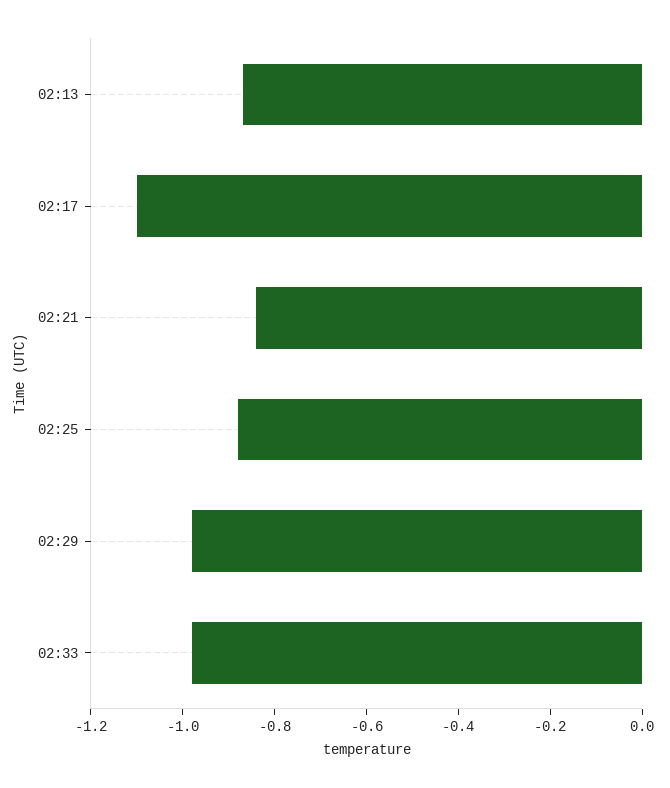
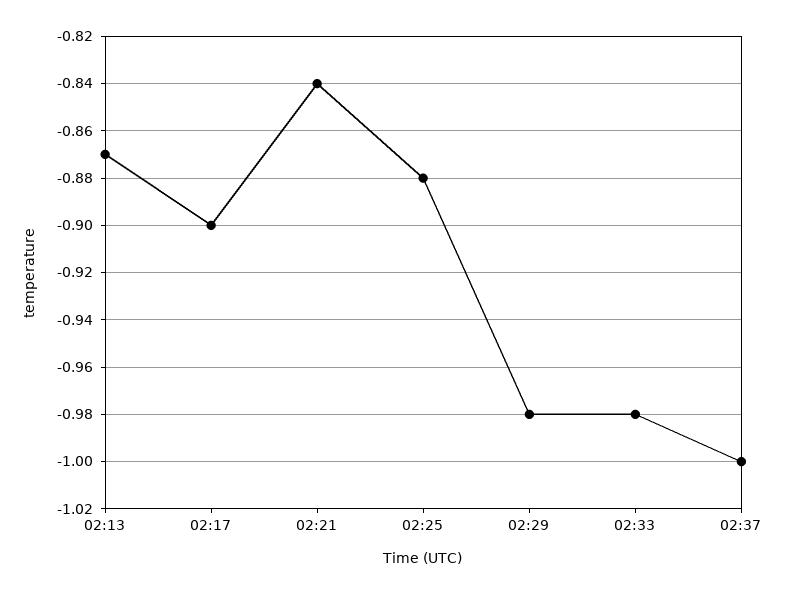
02:17: -1.1 -> -0.9
02:37: none -> -1

